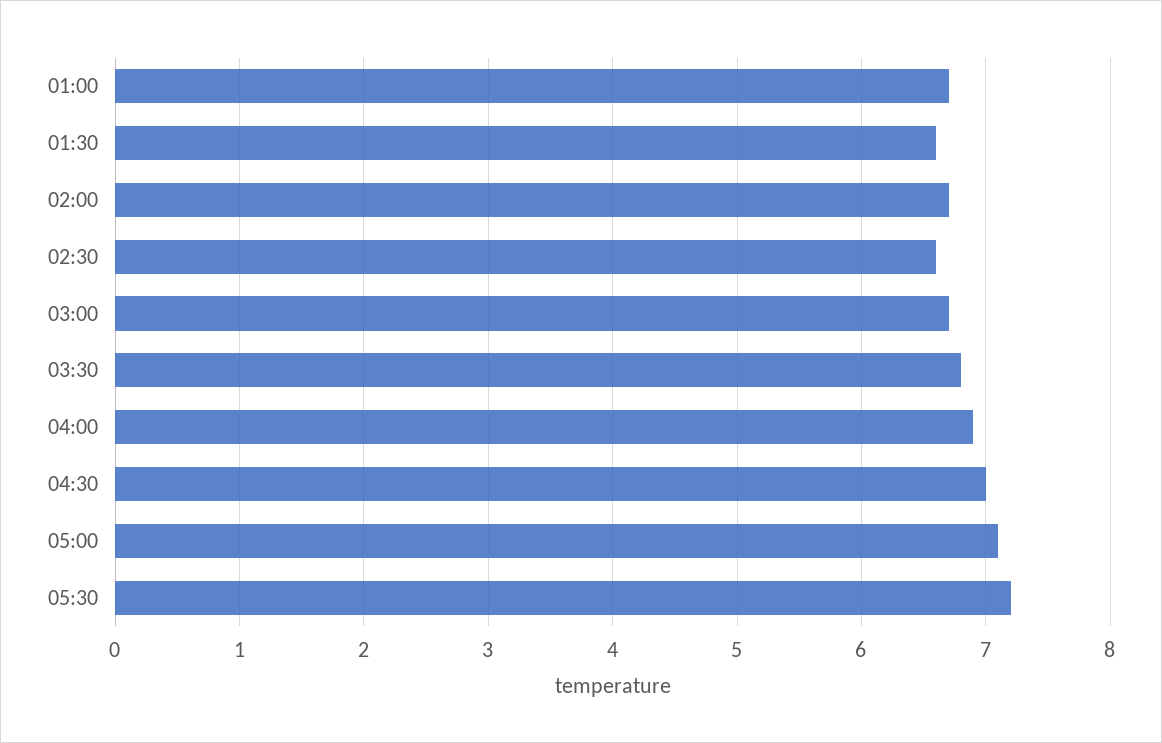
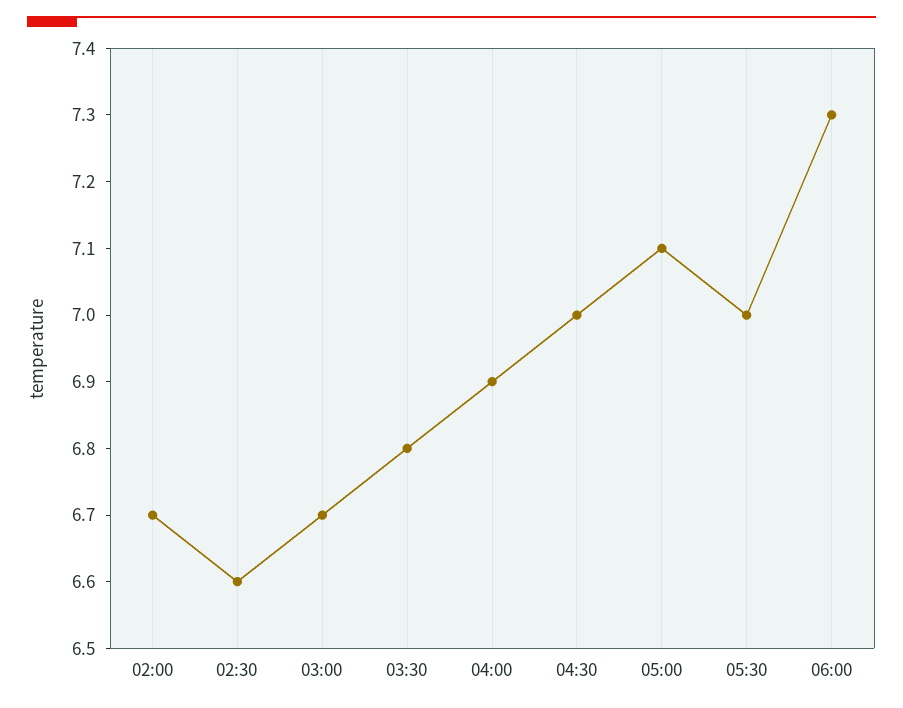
01:00: 6.7 -> none
01:30: 6.6 -> none
05:30: 7.2 -> 7
06:00: none -> 7.3

